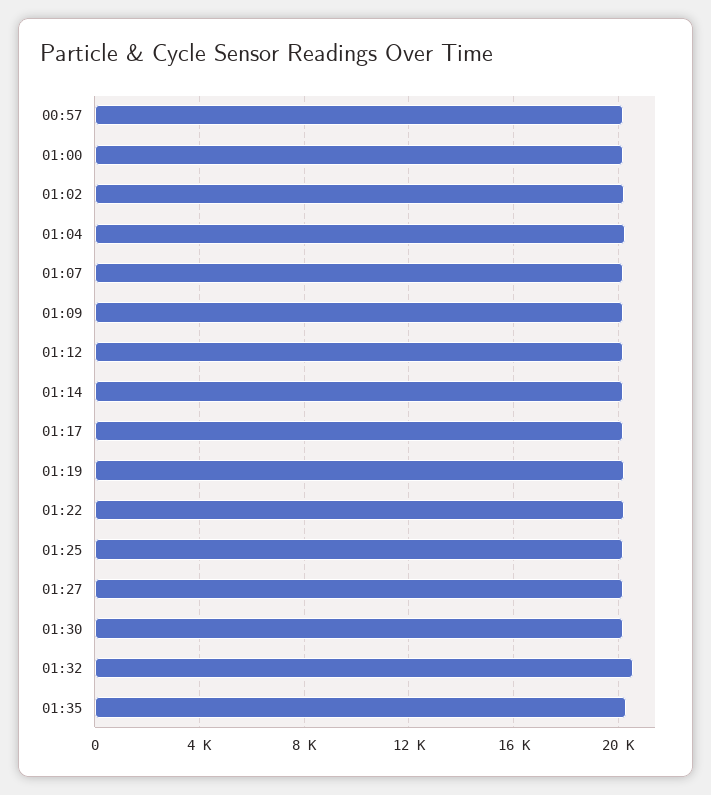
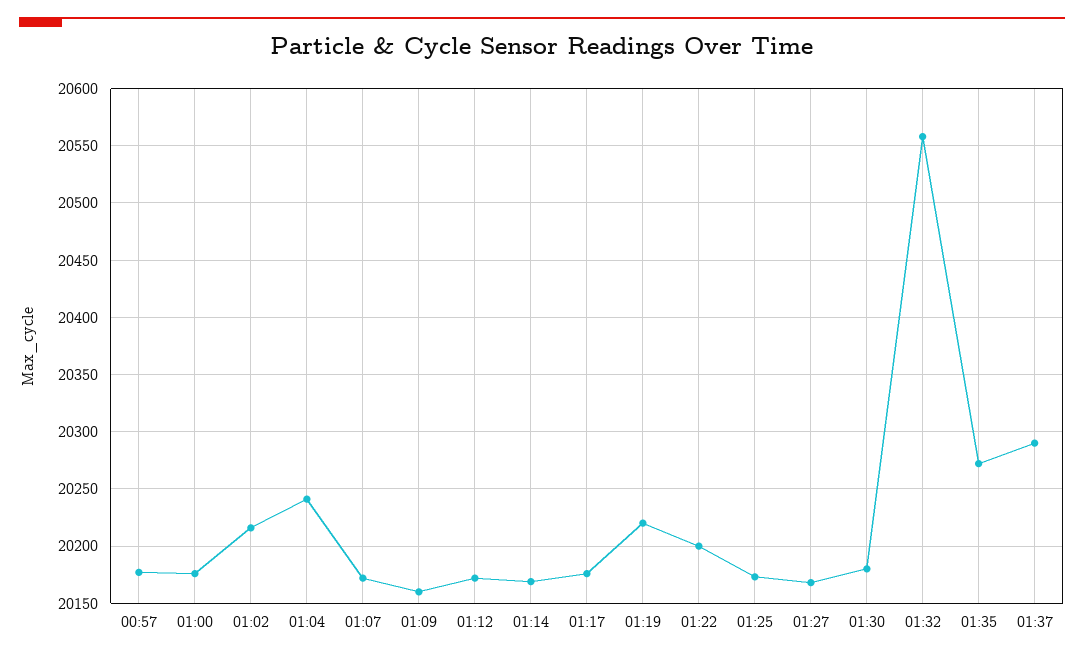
01:37: none -> 20290

